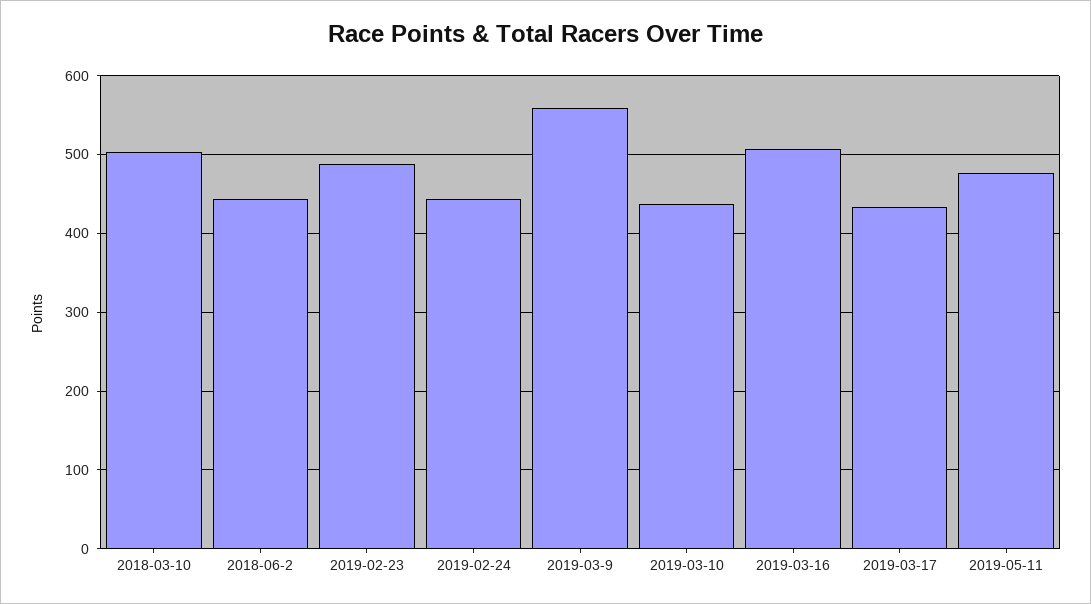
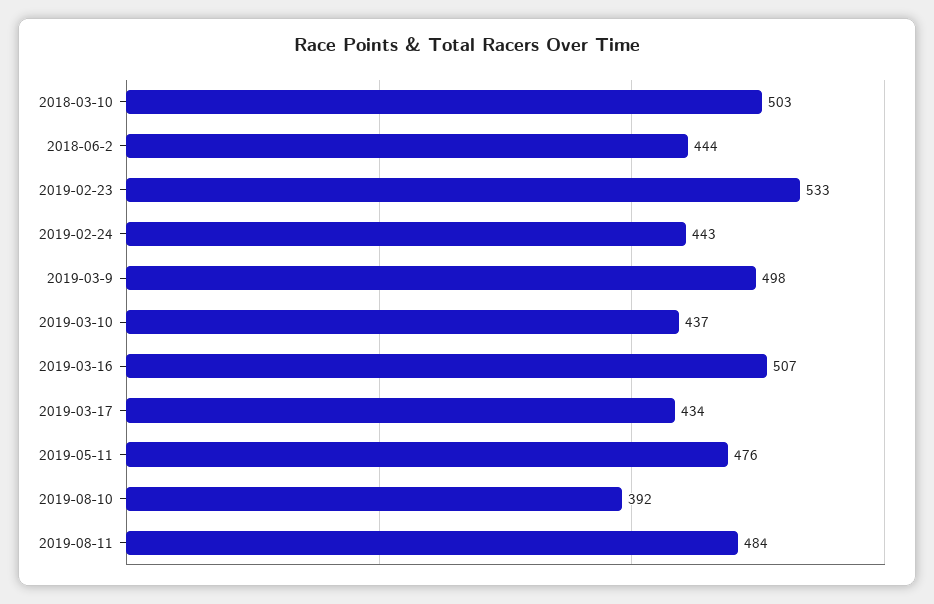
2019-02-23: 490 -> 533
2019-03-9: 560 -> 498
2019-08-10: none -> 392
2019-08-11: none -> 484

